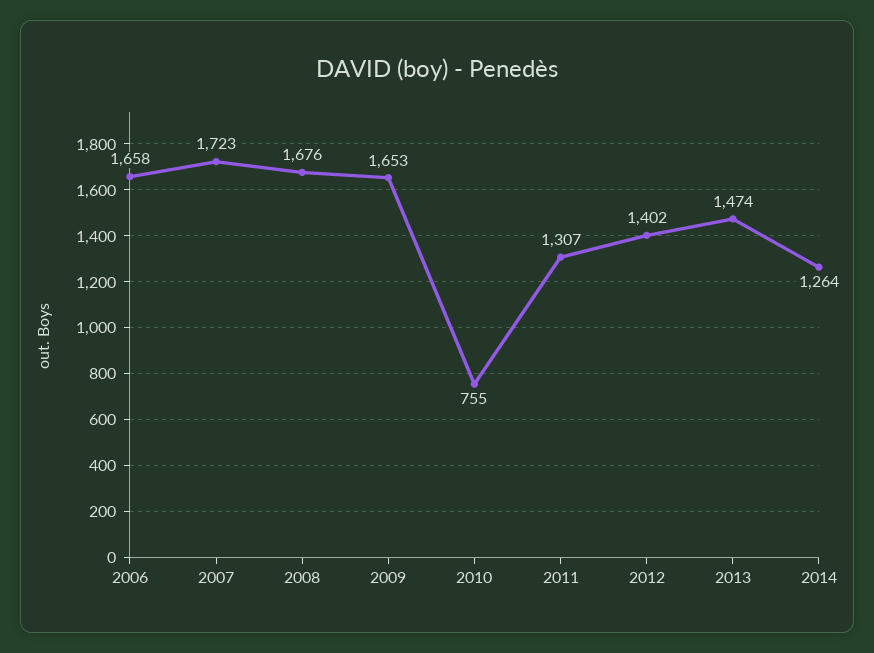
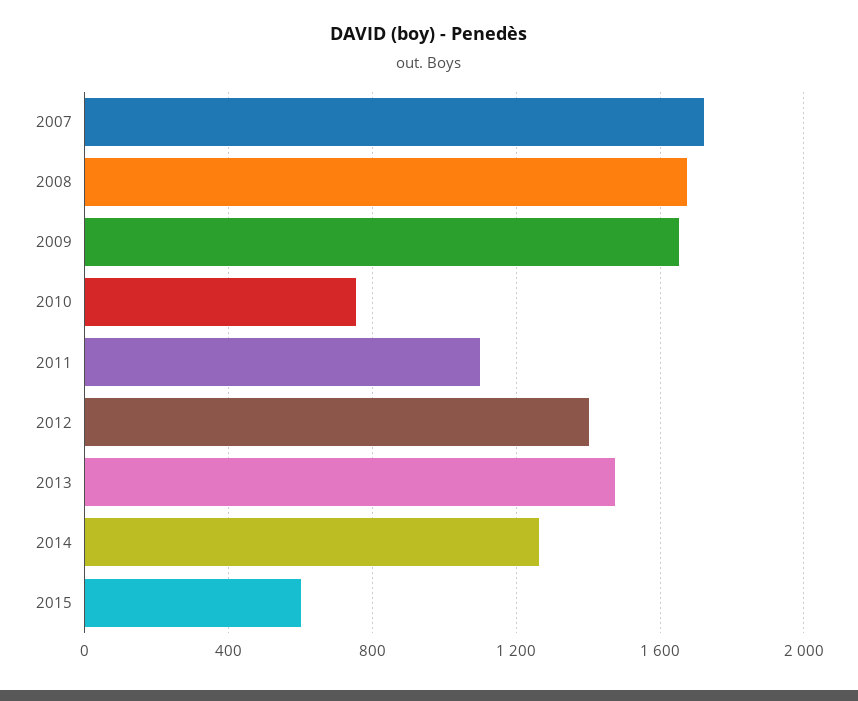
2006: 1658 -> none
2011: 1307 -> 1100
2015: none -> 600

